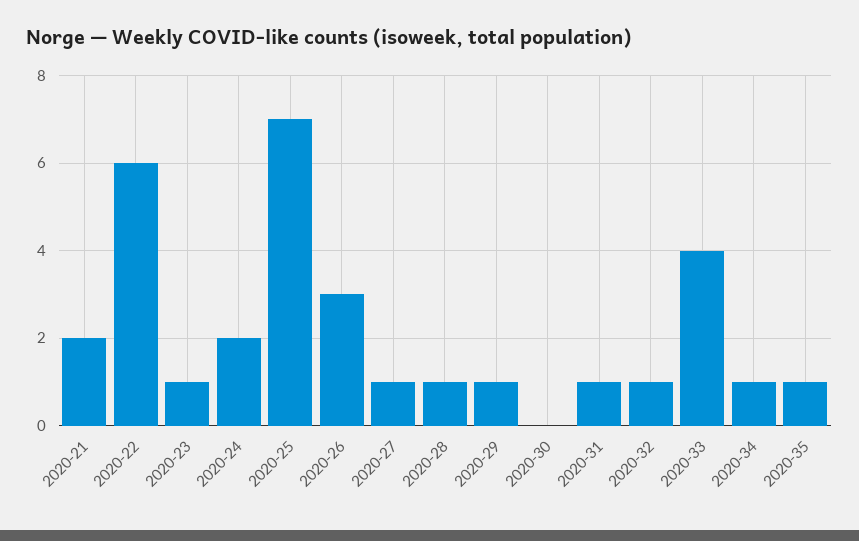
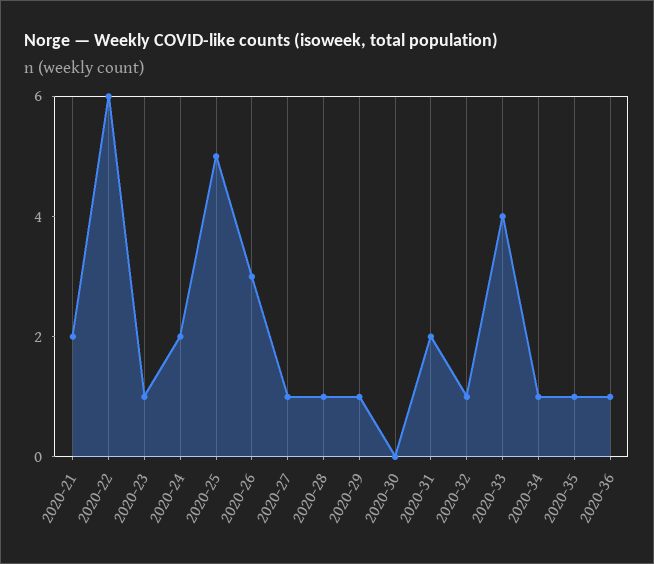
2020-25: 7 -> 5
2020-31: 1 -> 2
2020-36: none -> 1

